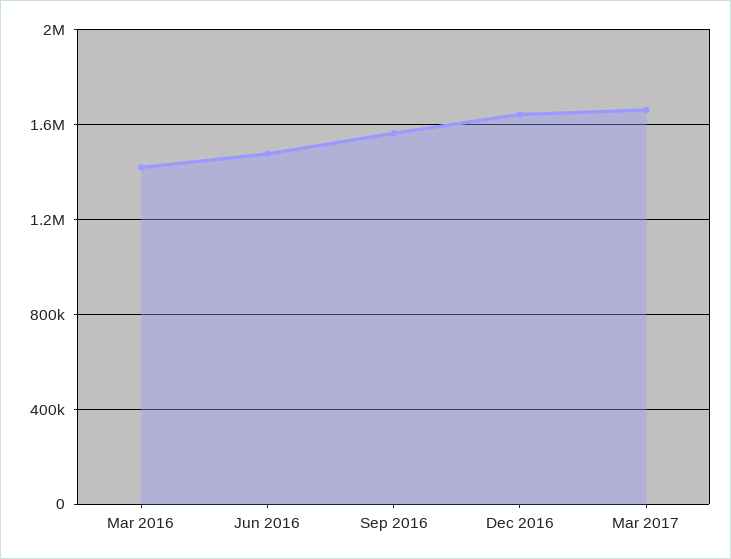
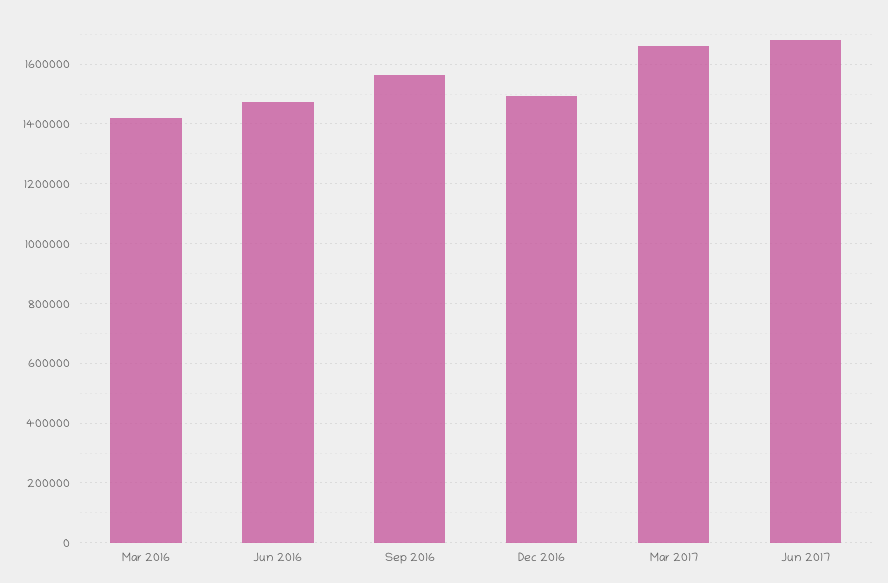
Dec 2016: 1650000 -> 1500000
Jun 2017: none -> 1675000

